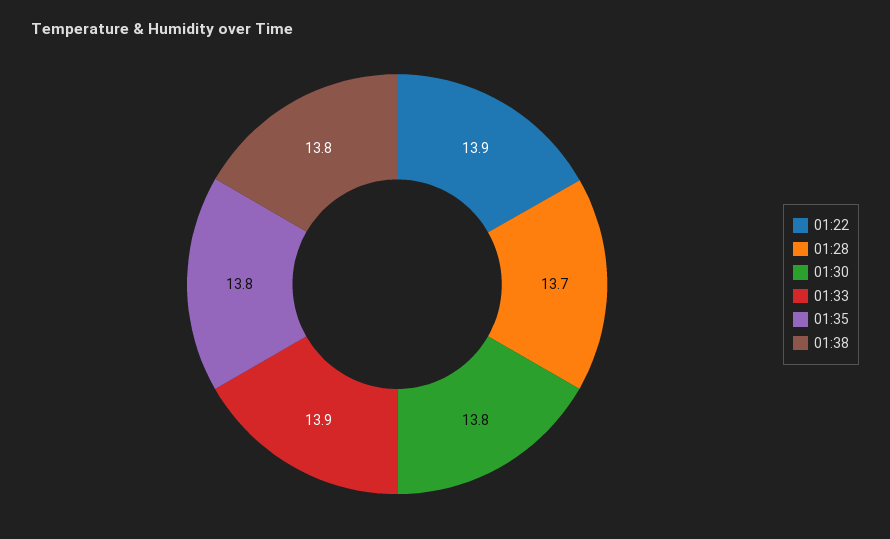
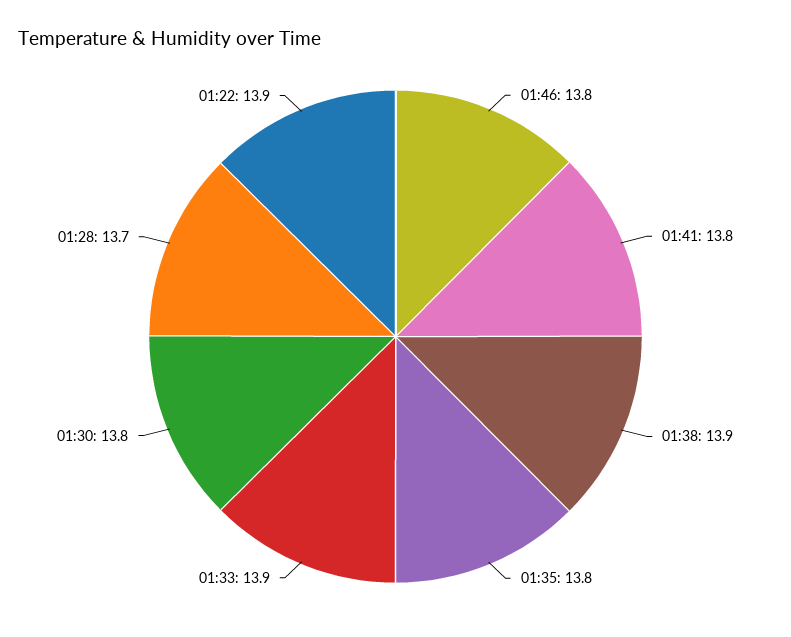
01:38: 13.8 -> 13.9
01:46: none -> 13.8
01:41: none -> 13.8

